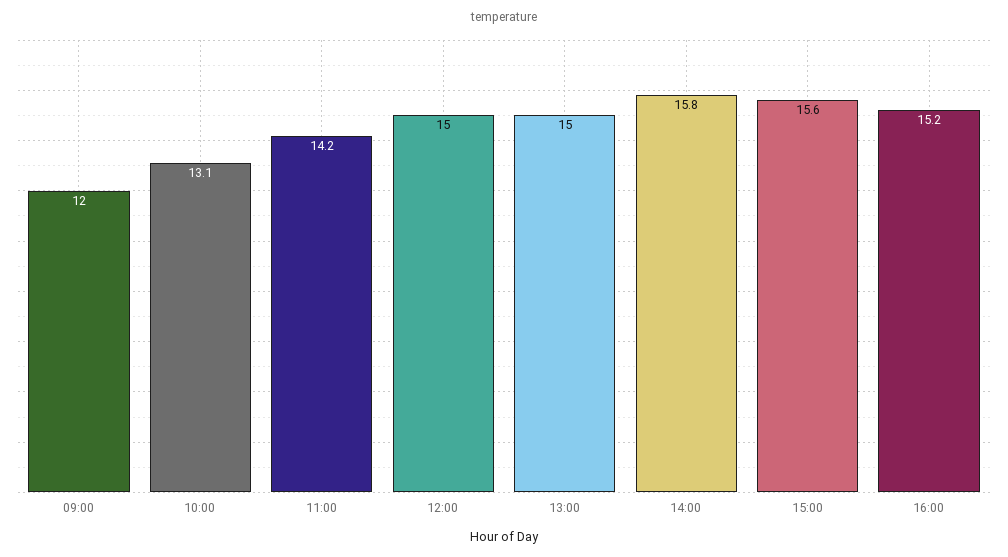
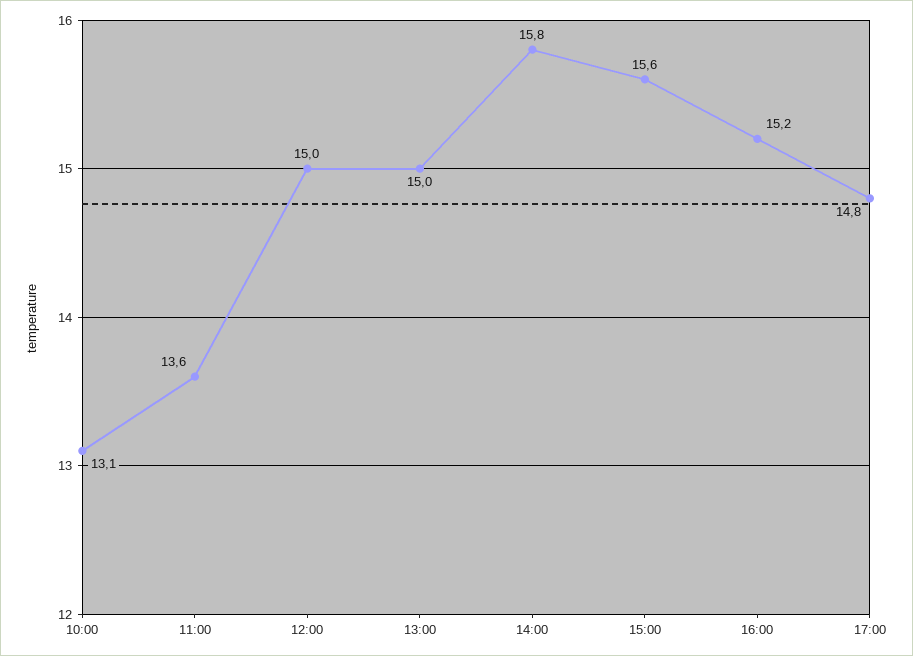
09:00: 12 -> none
11:00: 14.2 -> 13.6
17:00: none -> 14.8

